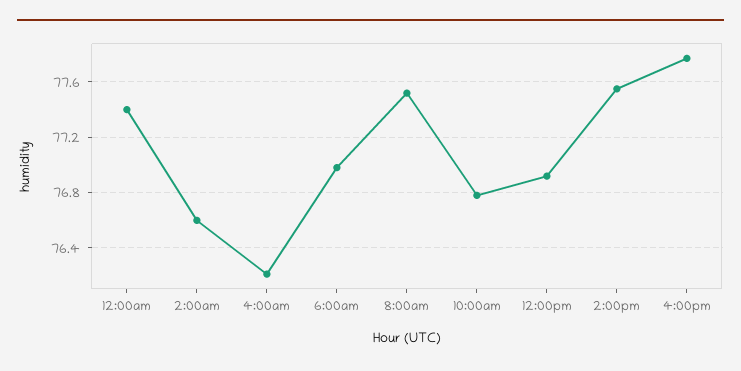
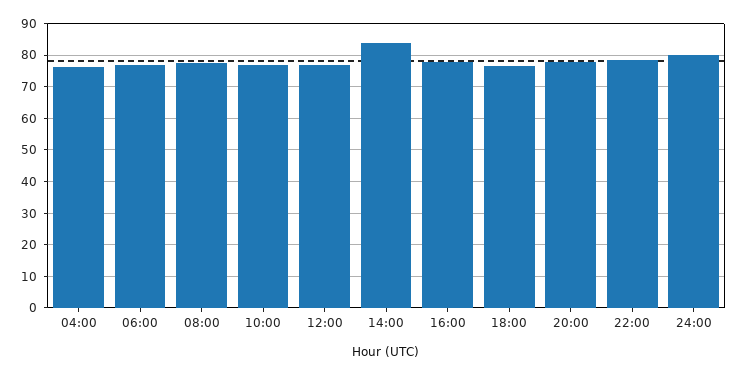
12:00am: 77.4 -> none
2:00am: 76.6 -> none
2:00pm: 77.55 -> 84
18:00: none -> 76
20:00: none -> 78
22:00: none -> 78
24:00: none -> 80

